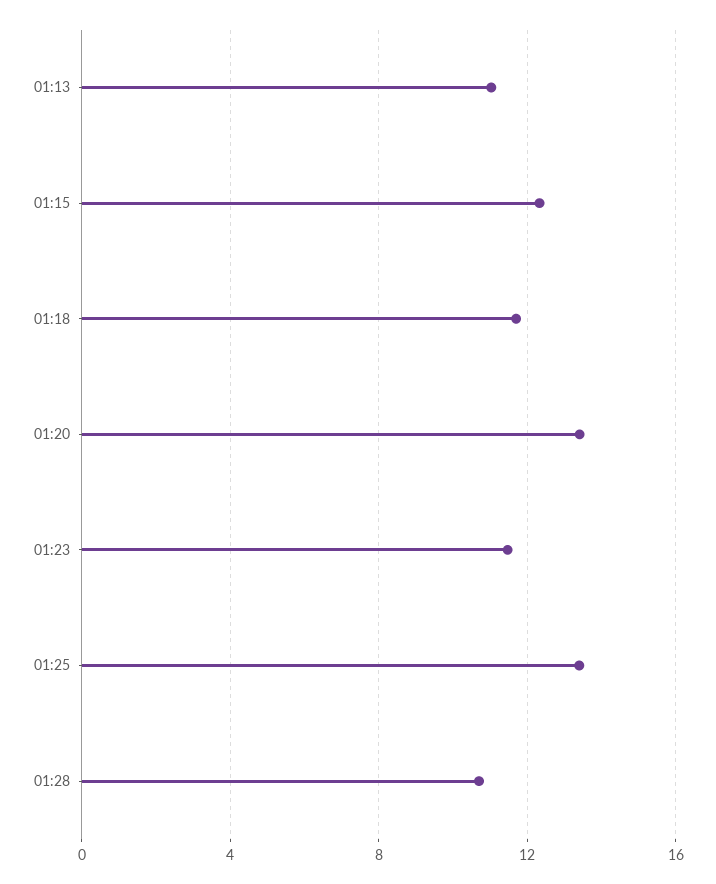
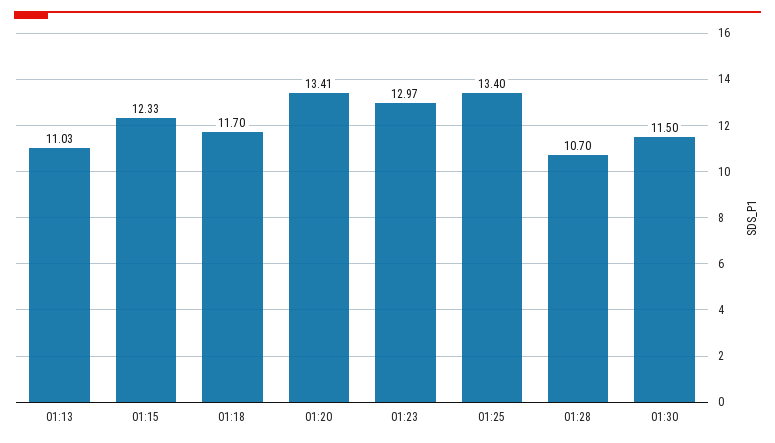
01:23: 11.5 -> 12.97
01:30: none -> 11.5

